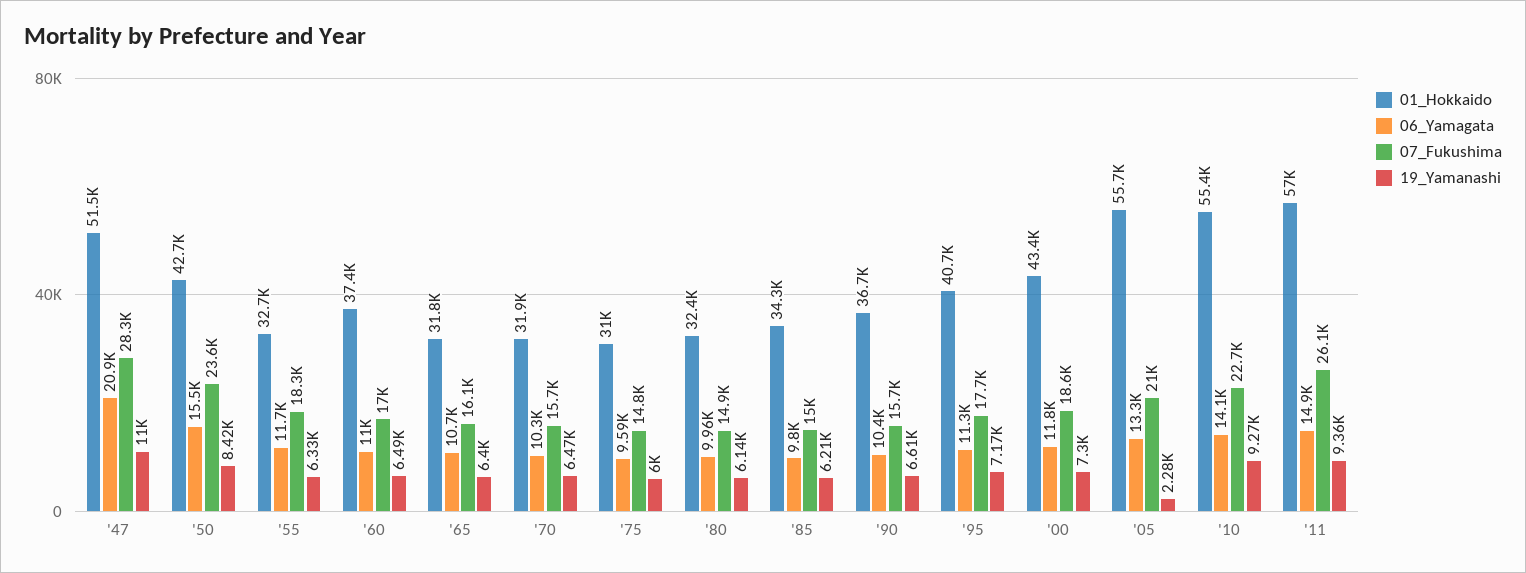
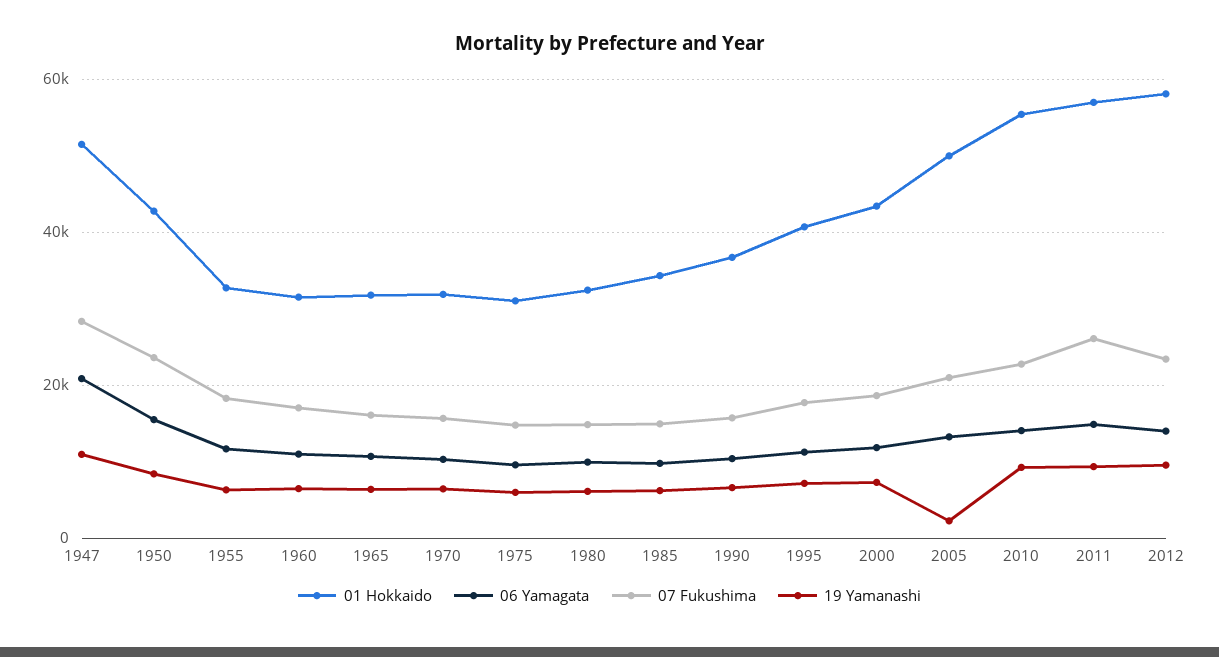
01_Hokkaido, '60: 37400 -> 32000
01_Hokkaido, '05: 55700 -> 50000
01_Hokkaido, 2012: none -> 58000
06_Yamagata, 2012: none -> 14000
07_Fukushima, 2012: none -> 24000
19_Yamanashi, 2012: none -> 10000

